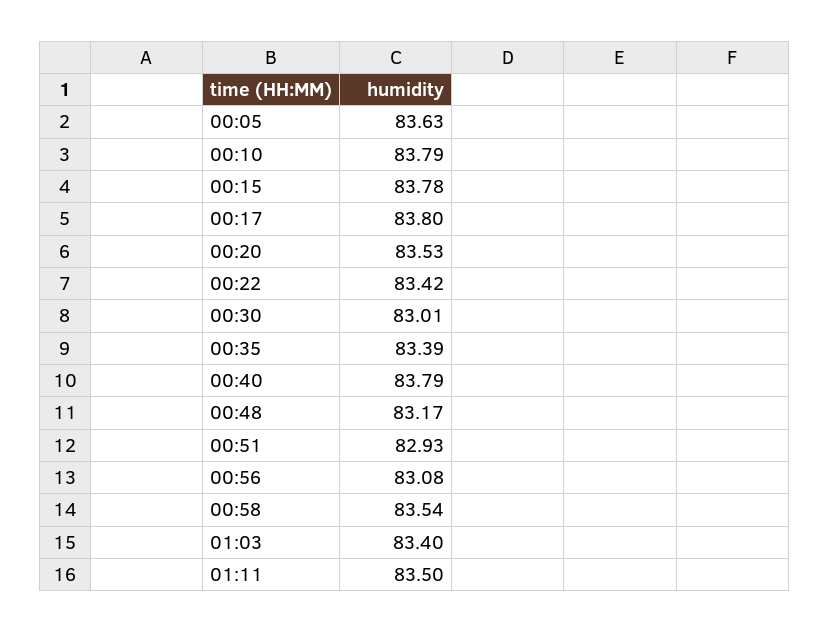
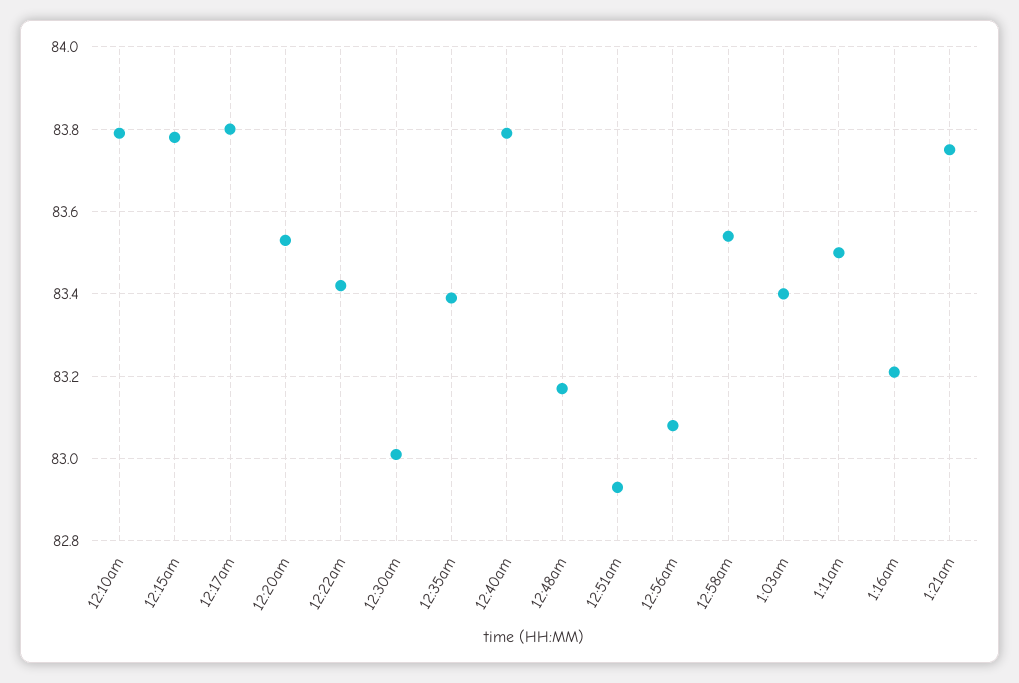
00:05: 83.63 -> none
1:16am: none -> 83.2
1:21am: none -> 83.75

